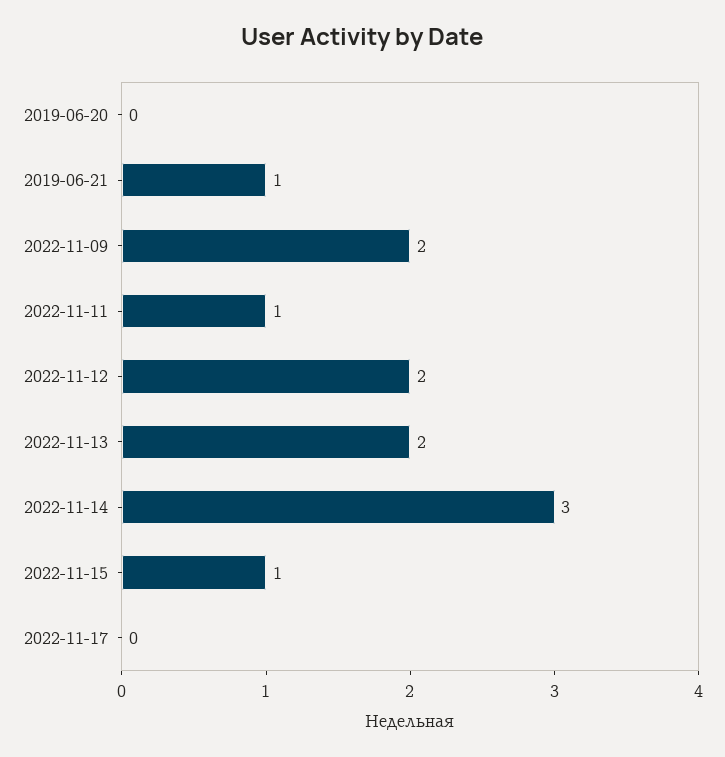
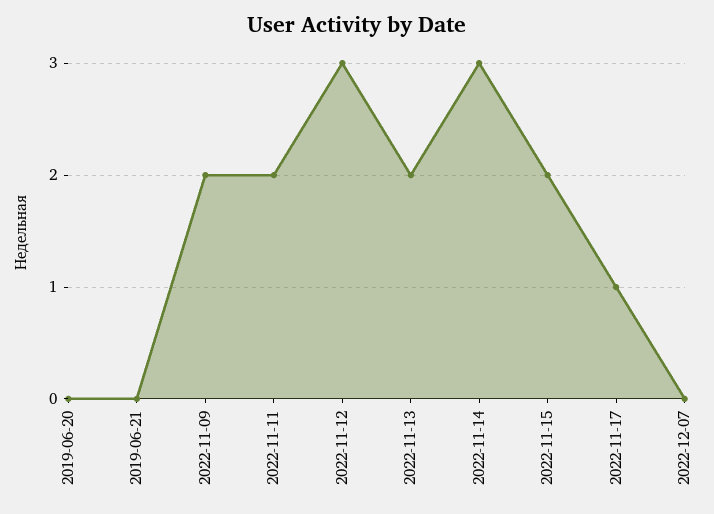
2019-06-21: 1 -> 0
2022-11-11: 1 -> 2
2022-11-12: 2 -> 3
2022-11-15: 1 -> 2
2022-11-17: 0 -> 1
2022-12-07: none -> 0

